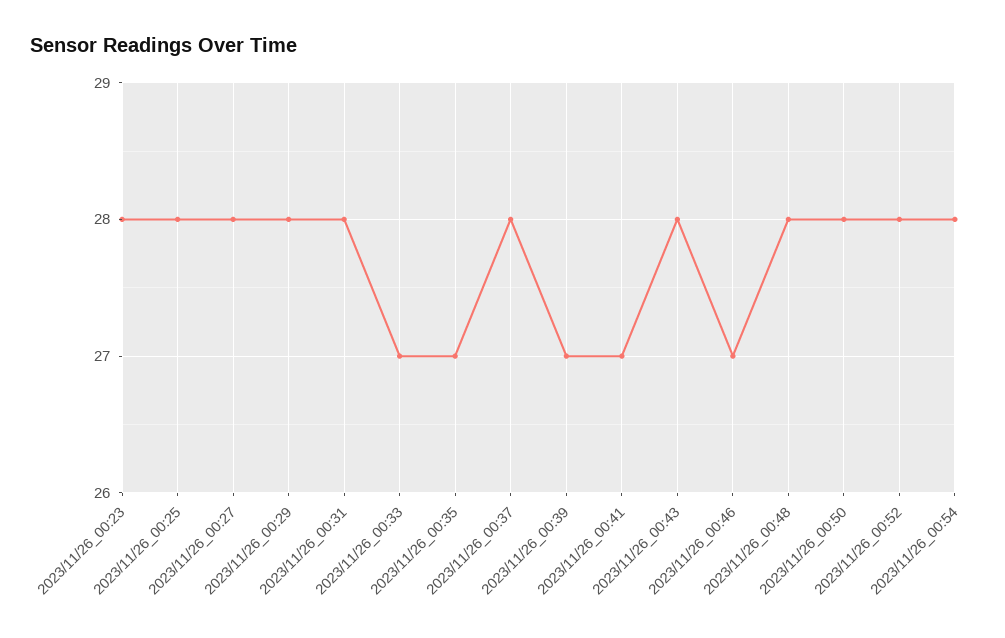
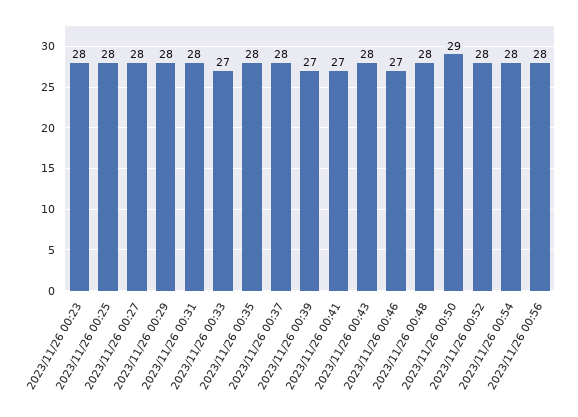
2023/11/26_00:35: 27 -> 28
2023/11/26_00:50: 28 -> 29
2023/11/26 00:56: none -> 28

